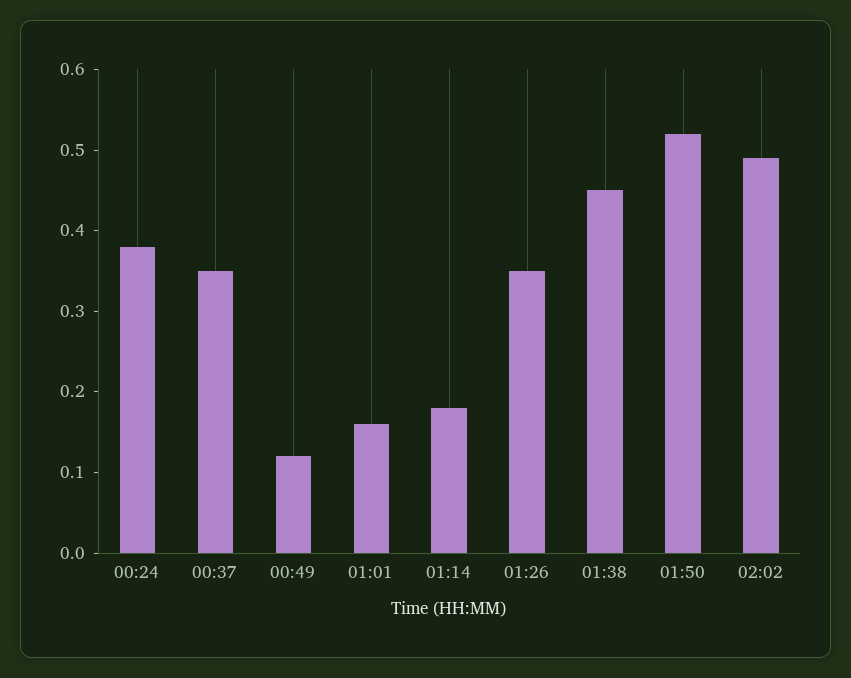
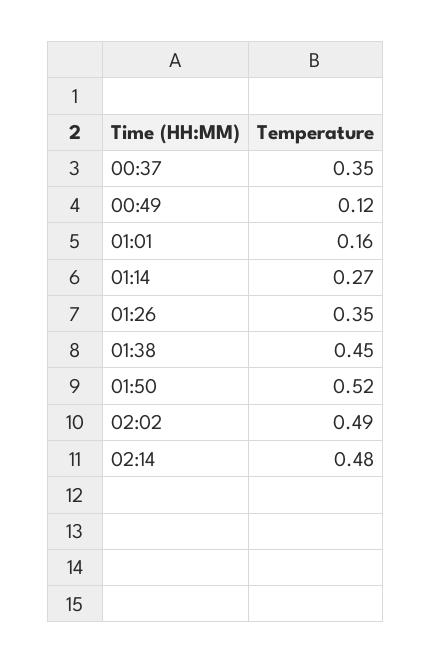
00:24: 0.38 -> none
01:14: 0.18 -> 0.27
02:14: none -> 0.48

